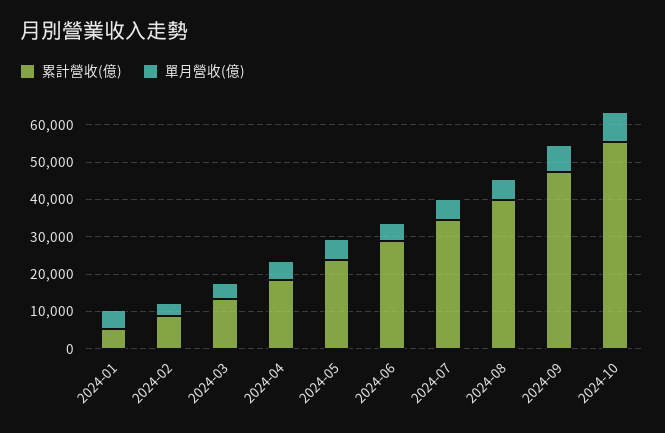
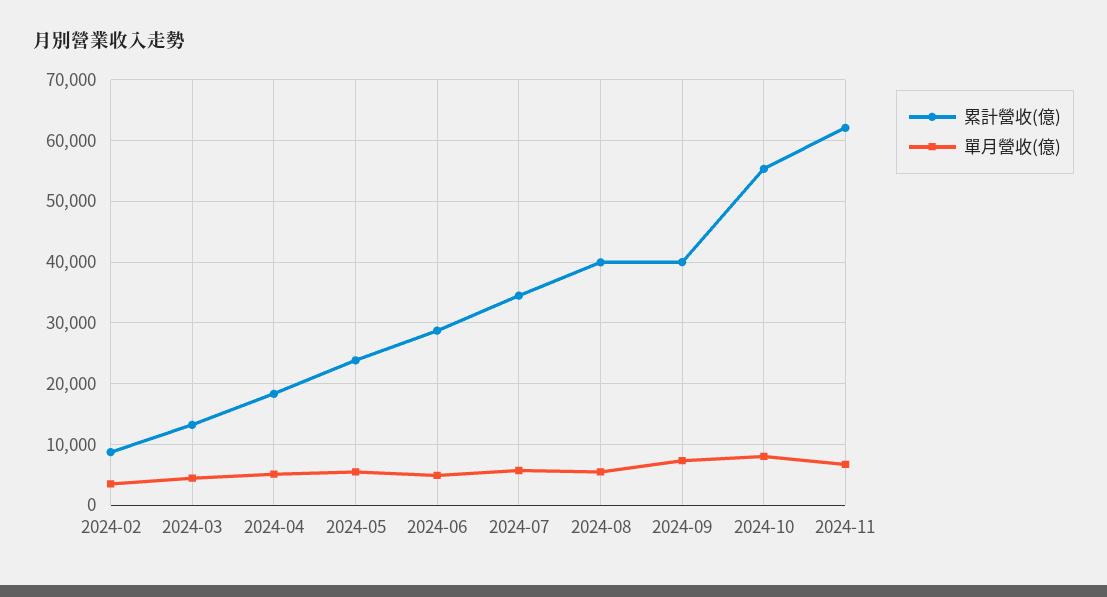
累計營收(億), 2024-01: 5000 -> none
單月營收(億), 2024-01: 5000 -> none
累計營收(億), 2024-09: 47500 -> 40000
累計營收(億), 2024-11: none -> 62000
單月營收(億), 2024-11: none -> 7000

